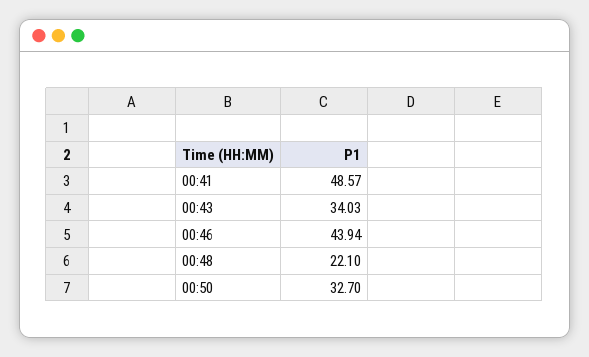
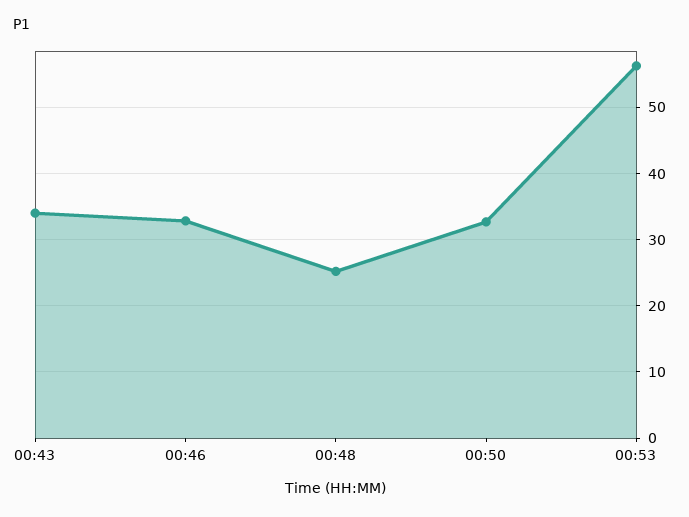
00:41: 48.57 -> none
00:46: 43.94 -> 33
00:48: 22.1 -> 25
00:53: none -> 56

